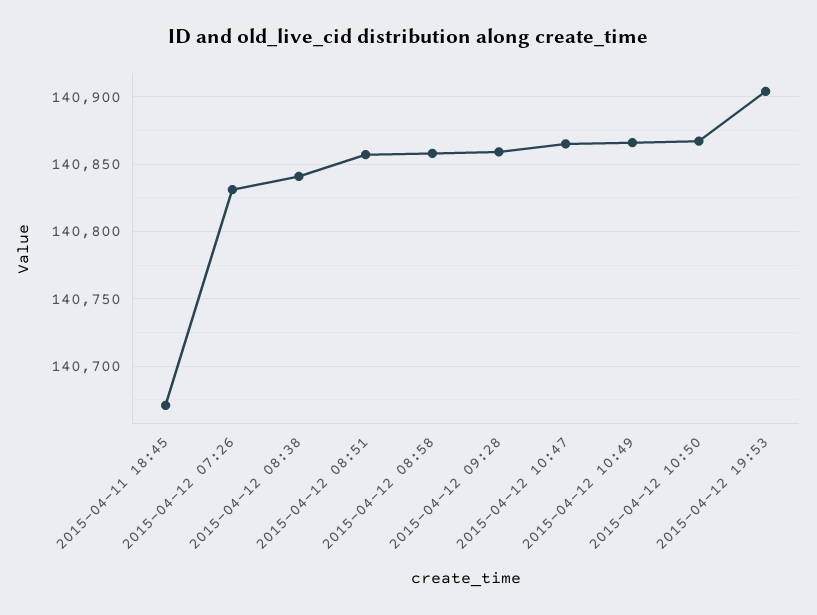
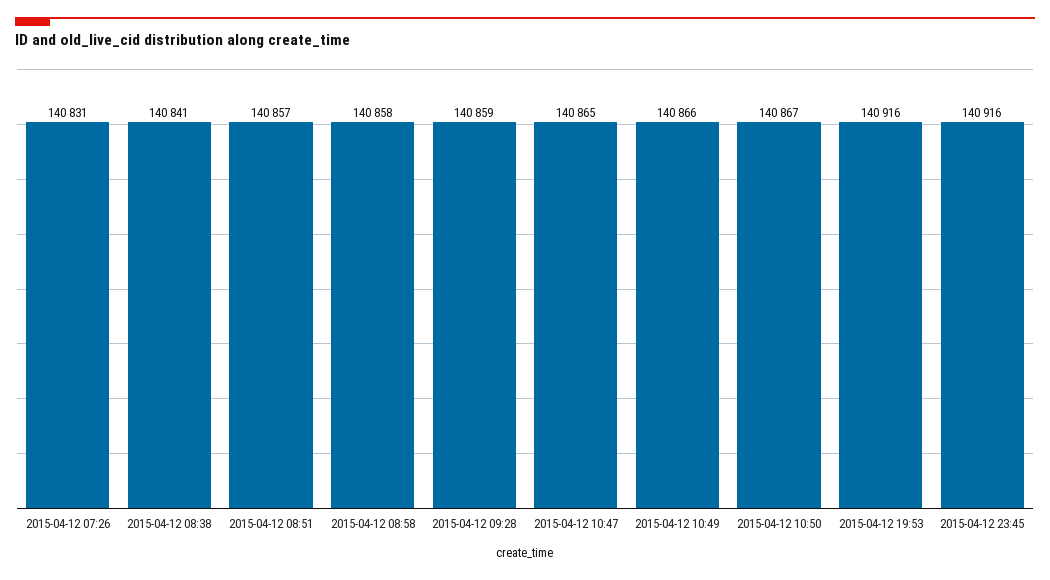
2015-04-11 18:45: 140670 -> none
2015-04-12 19:53: 140905 -> 140916
2015-04-12 23:45: none -> 140916

